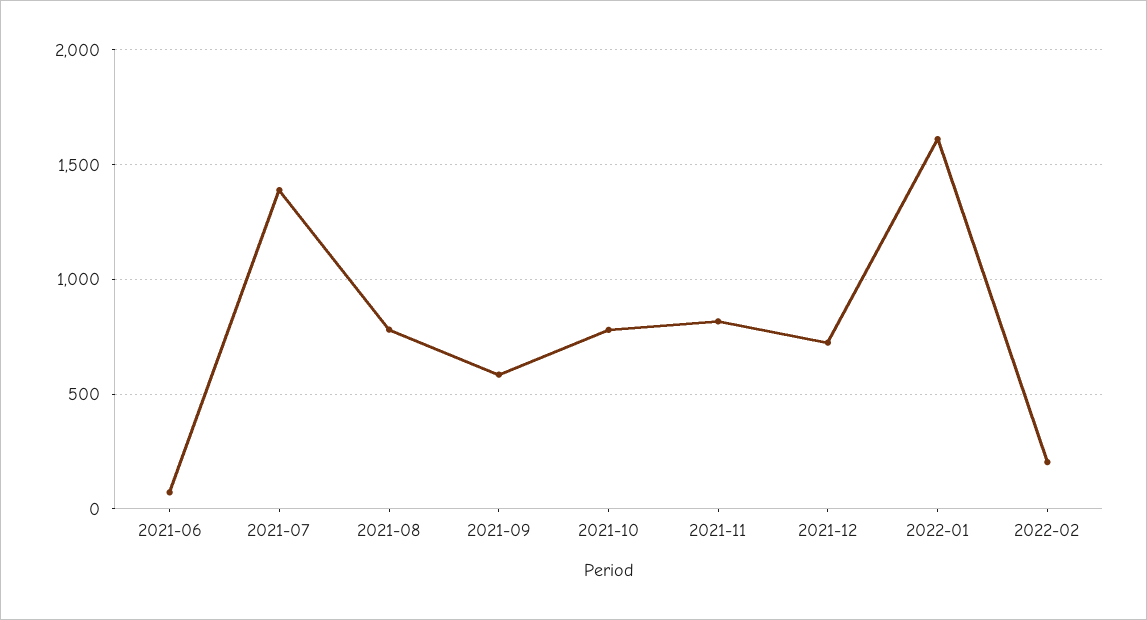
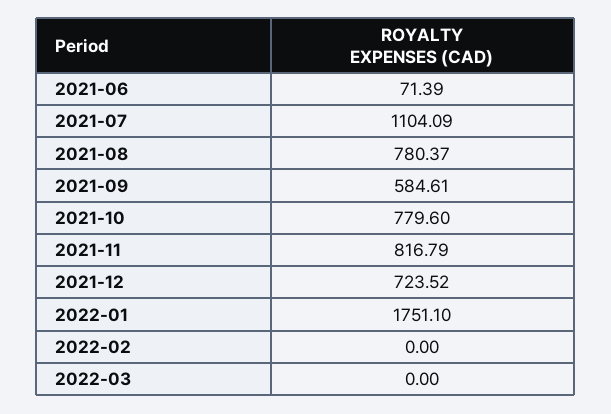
2021-07: 1400 -> 1104.09
2022-01: 1600 -> 1751.1
2022-02: 200 -> 0
2022-03: none -> 0

